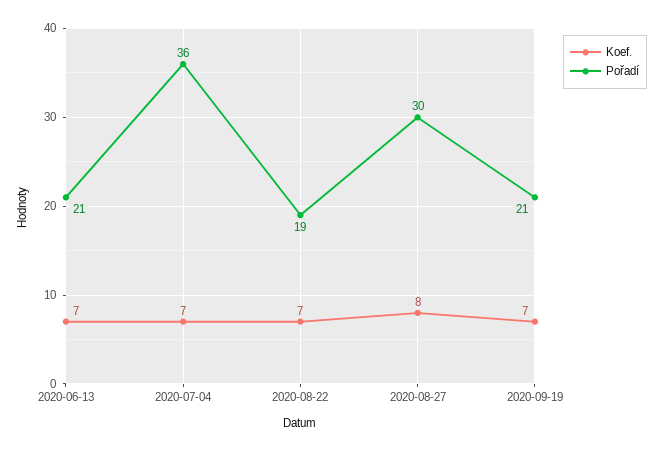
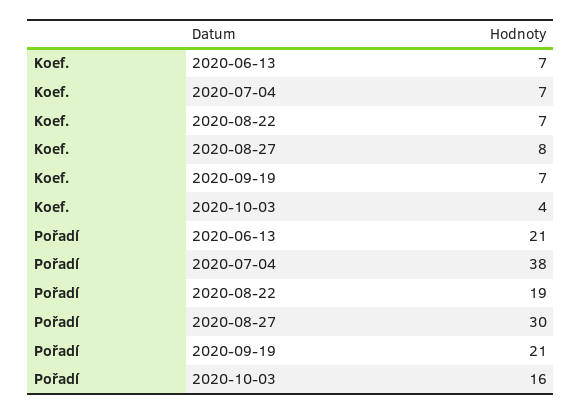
Pořadí, 2020-07-04: 36 -> 38
Koef., 2020-10-03: none -> 4
Pořadí, 2020-10-03: none -> 16

